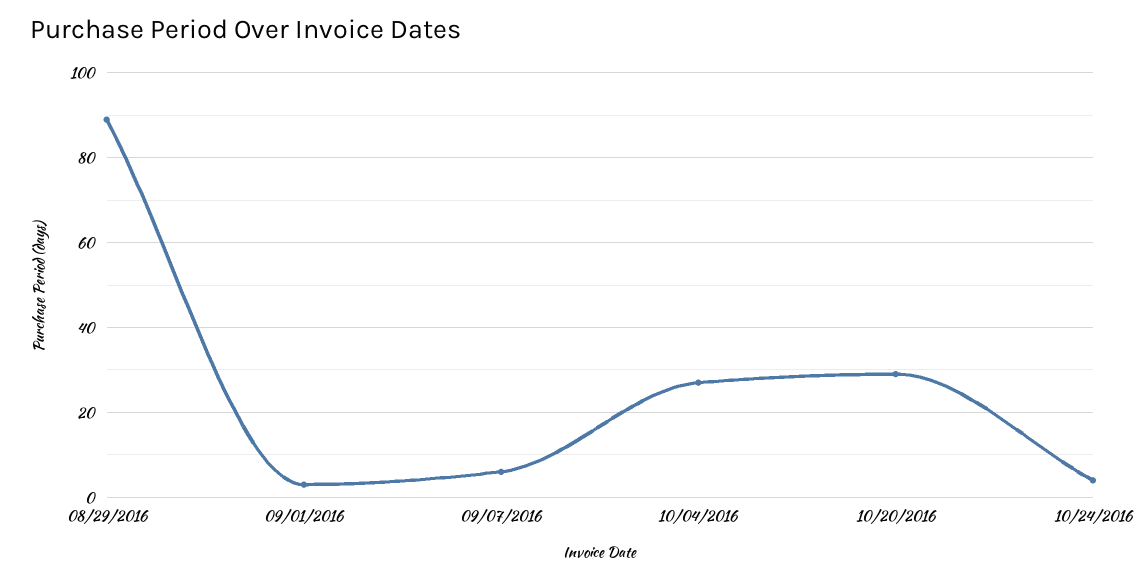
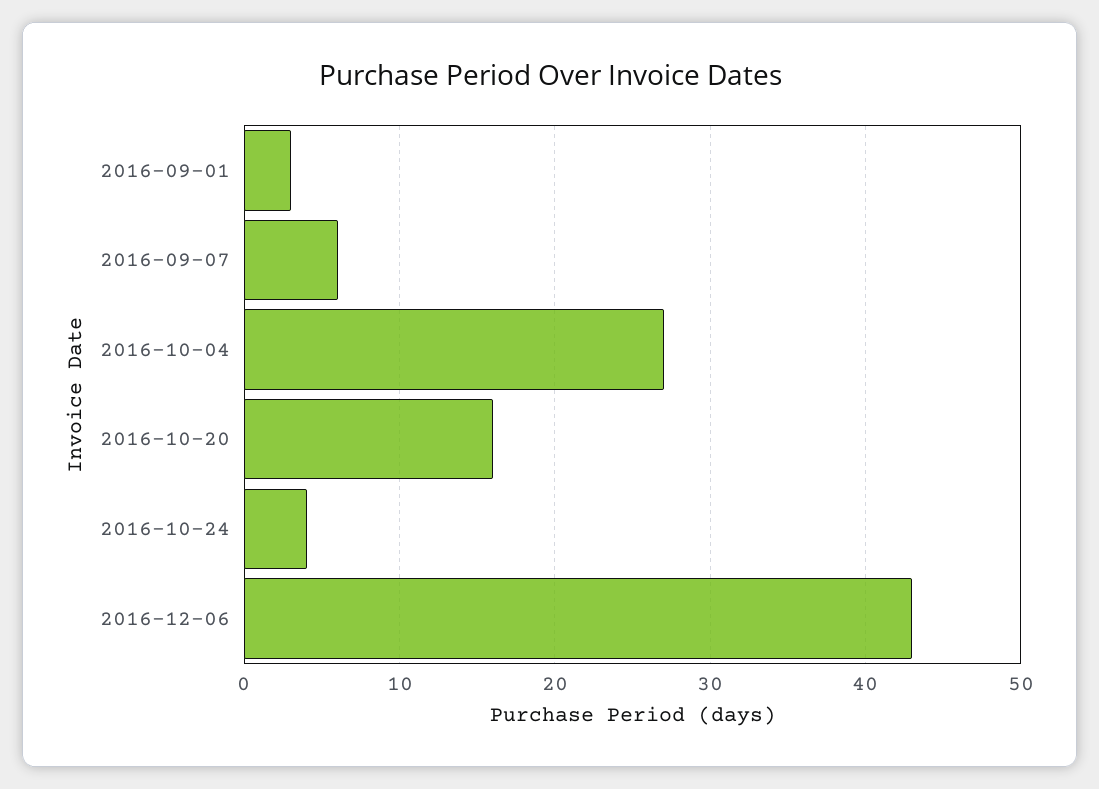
08/29/2016: 90 -> none
10/20/2016: 30 -> 16
2016-12-06: none -> 43

